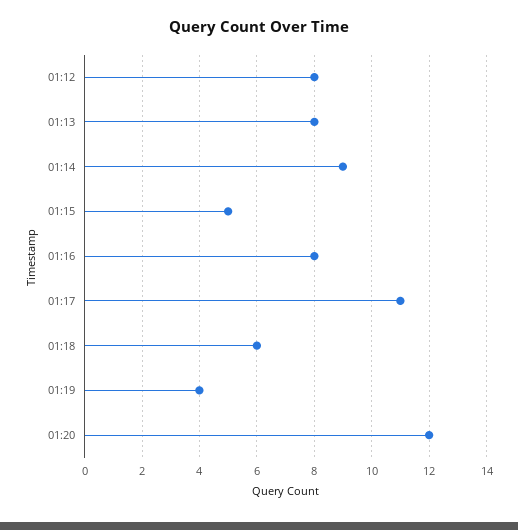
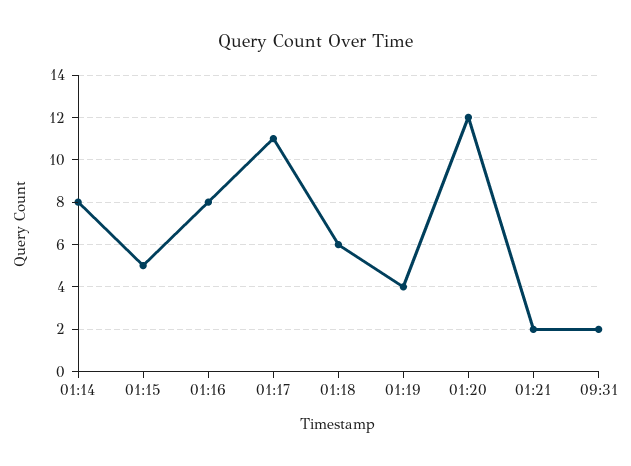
01:12: 8 -> none
01:13: 8 -> none
01:14: 9 -> 8
01:21: none -> 2
09:31: none -> 2

